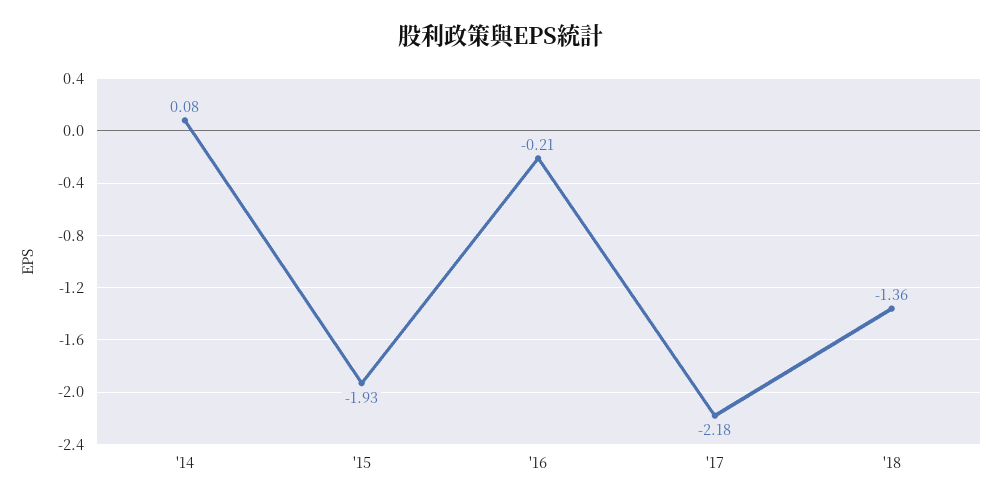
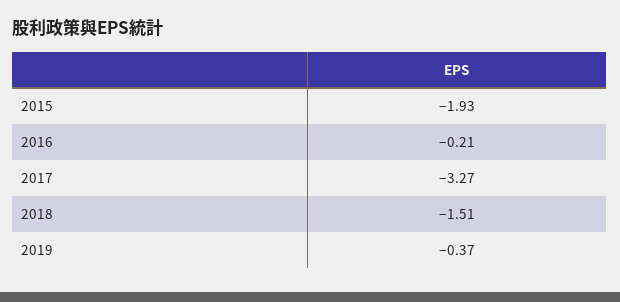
'14: 0.08 -> none
'17: -2.18 -> -3.27
'18: -1.36 -> -1.51
2019: none -> -0.37

